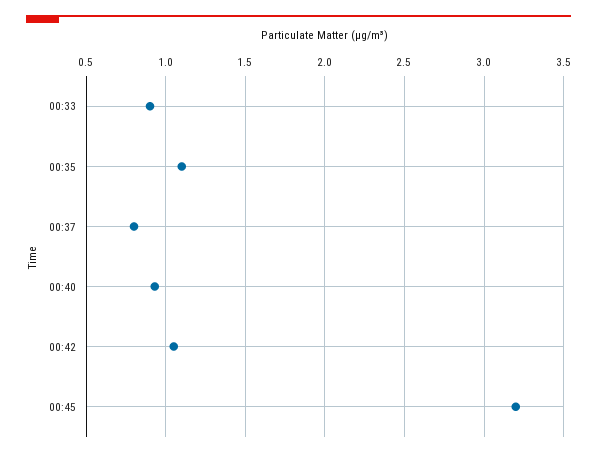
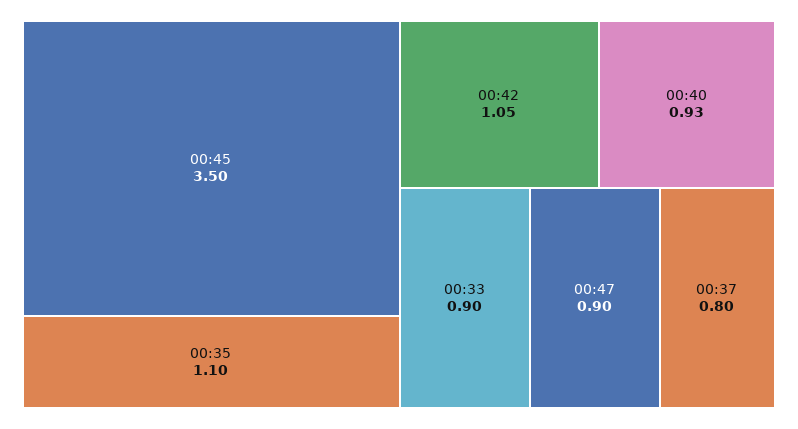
00:45: 3.2 -> 3.5
00:47: none -> 0.9

